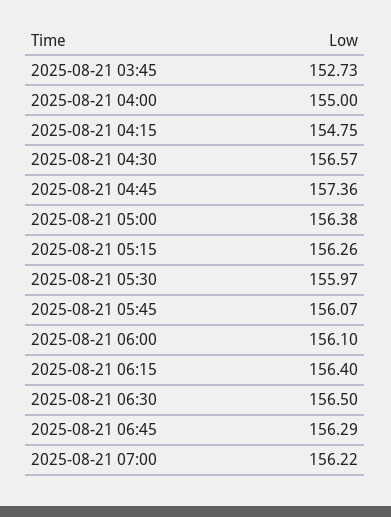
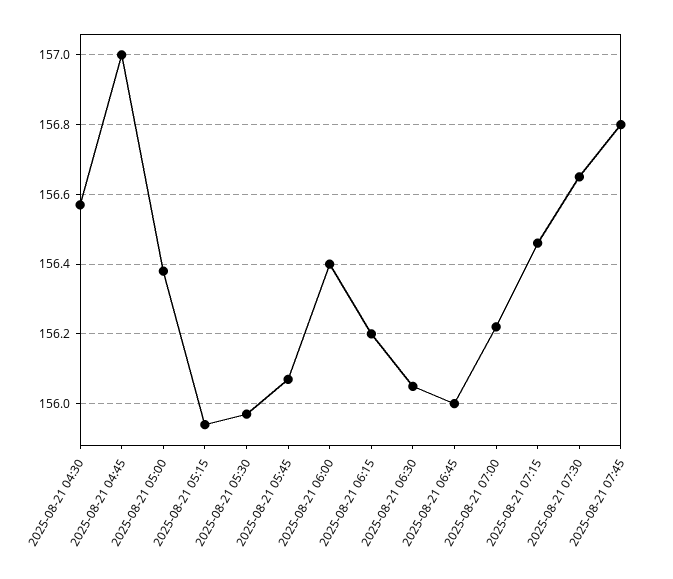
2025-08-21 03:45: 152.73 -> none
2025-08-21 04:00: 155 -> none
2025-08-21 04:15: 154.75 -> none
2025-08-21 04:45: 157.36 -> 157
2025-08-21 05:15: 156.26 -> 155.95
2025-08-21 06:00: 156.1 -> 156.4
2025-08-21 06:15: 156.4 -> 156.2
2025-08-21 06:30: 156.5 -> 156.05
2025-08-21 06:45: 156.29 -> 156
2025-08-21 07:15: none -> 156.45
2025-08-21 07:30: none -> 156.65
2025-08-21 07:45: none -> 156.8

